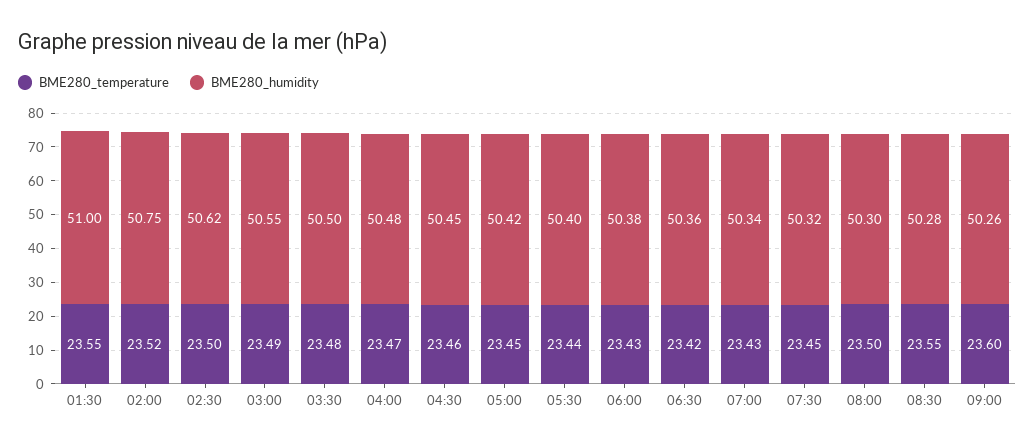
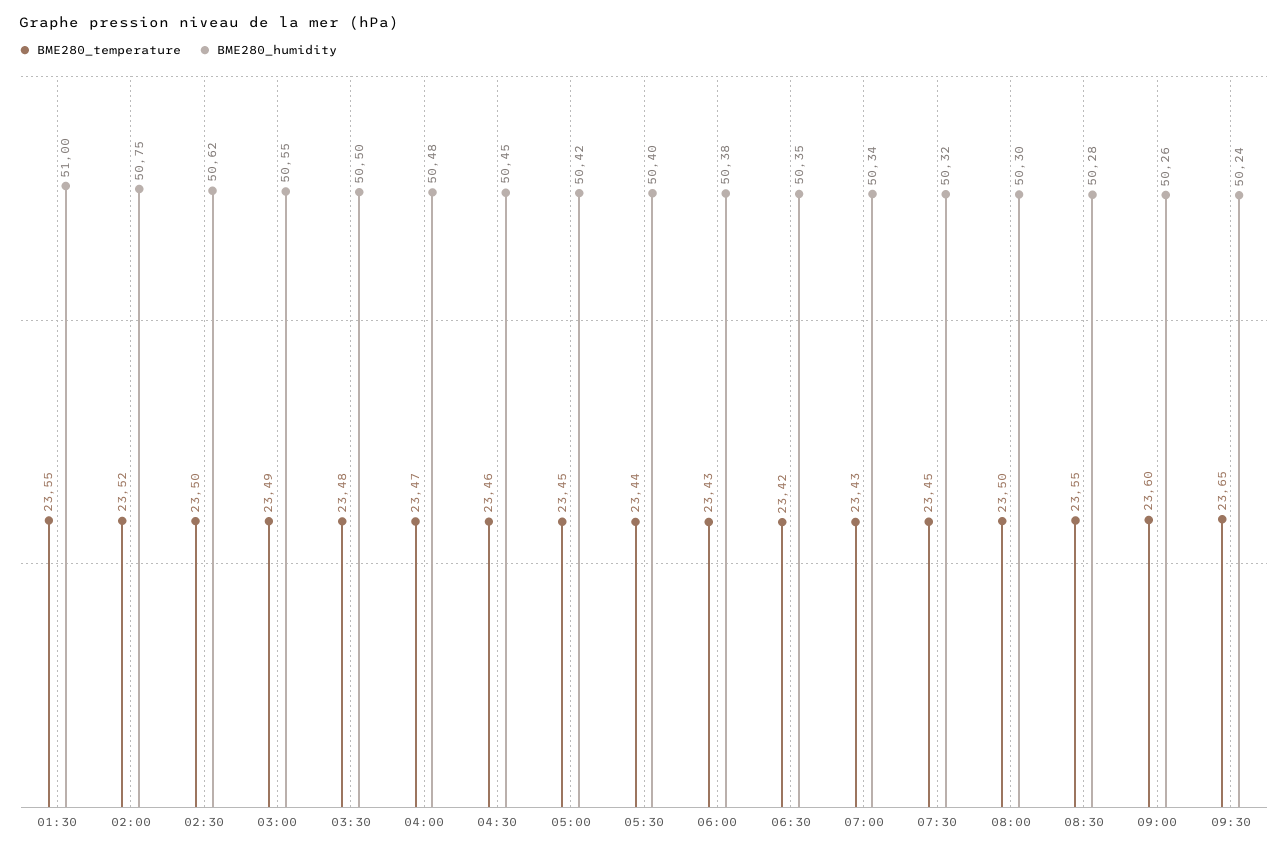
BME280_humidity, 06:30: 50.36 -> 50.35
BME280_temperature, 09:30: none -> 23.65
BME280_humidity, 09:30: none -> 50.24

